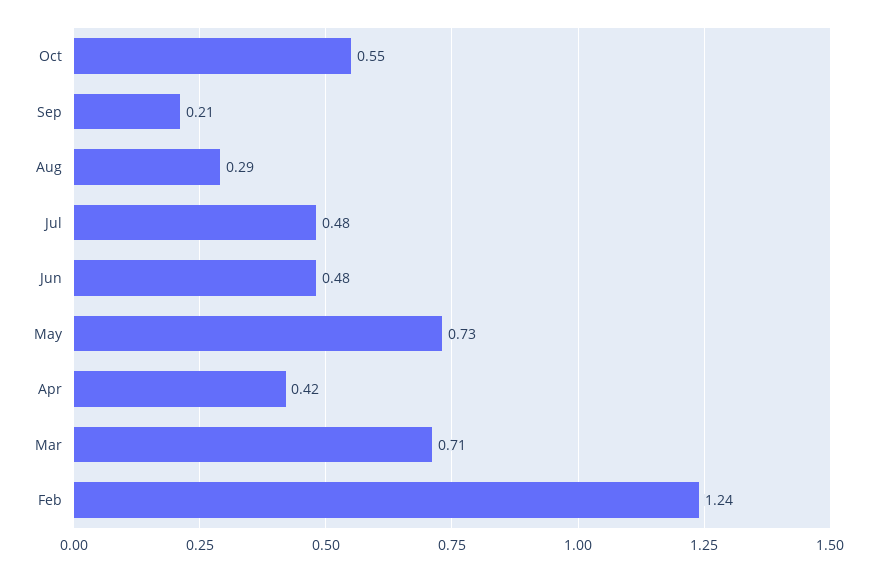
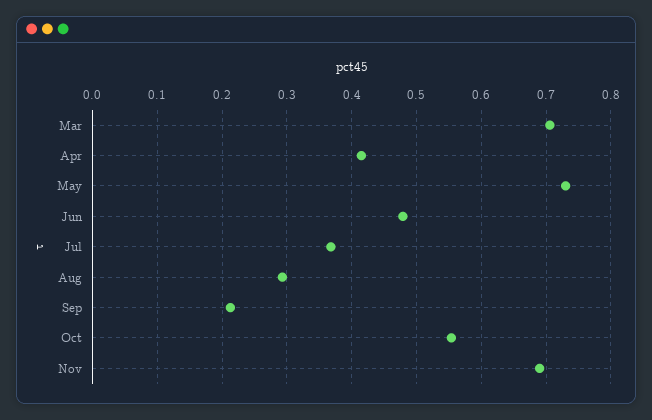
Jul: 0.48 -> 0.37
Feb: 1.24 -> none
Nov: none -> 0.69

